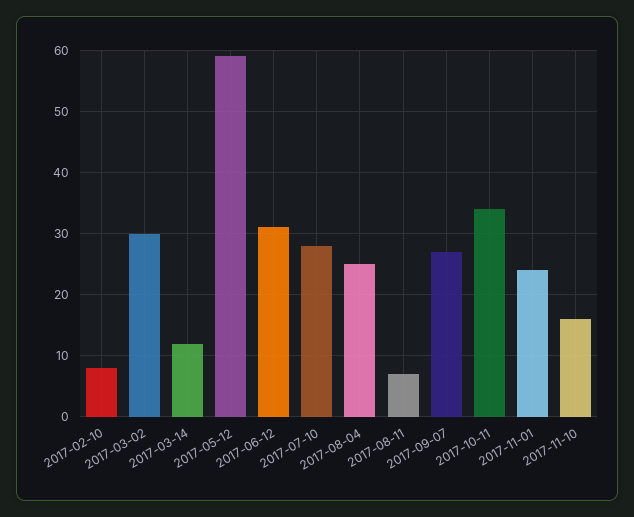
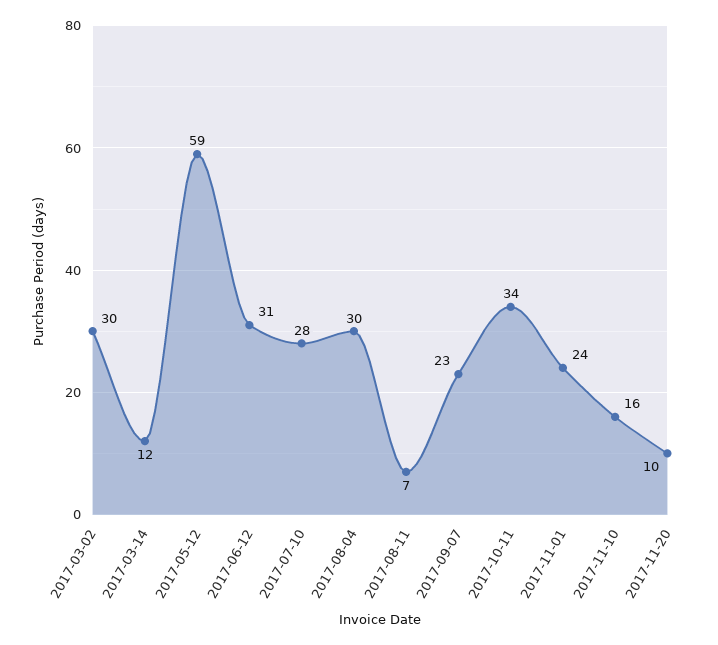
2017-02-10: 8 -> none
2017-08-04: 25 -> 30
2017-09-07: 27 -> 23
2017-11-20: none -> 10

